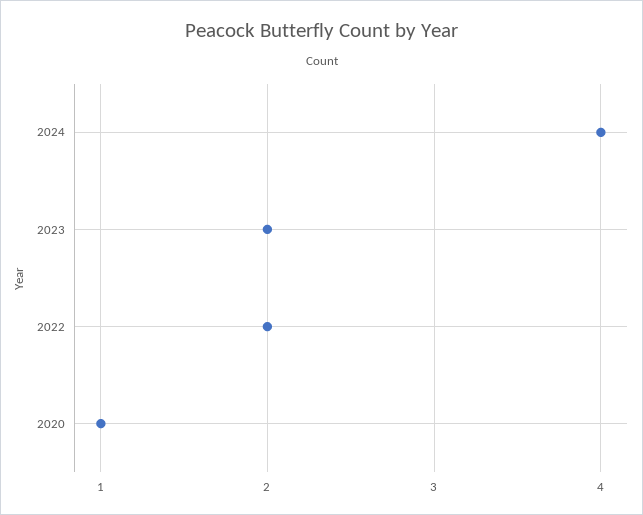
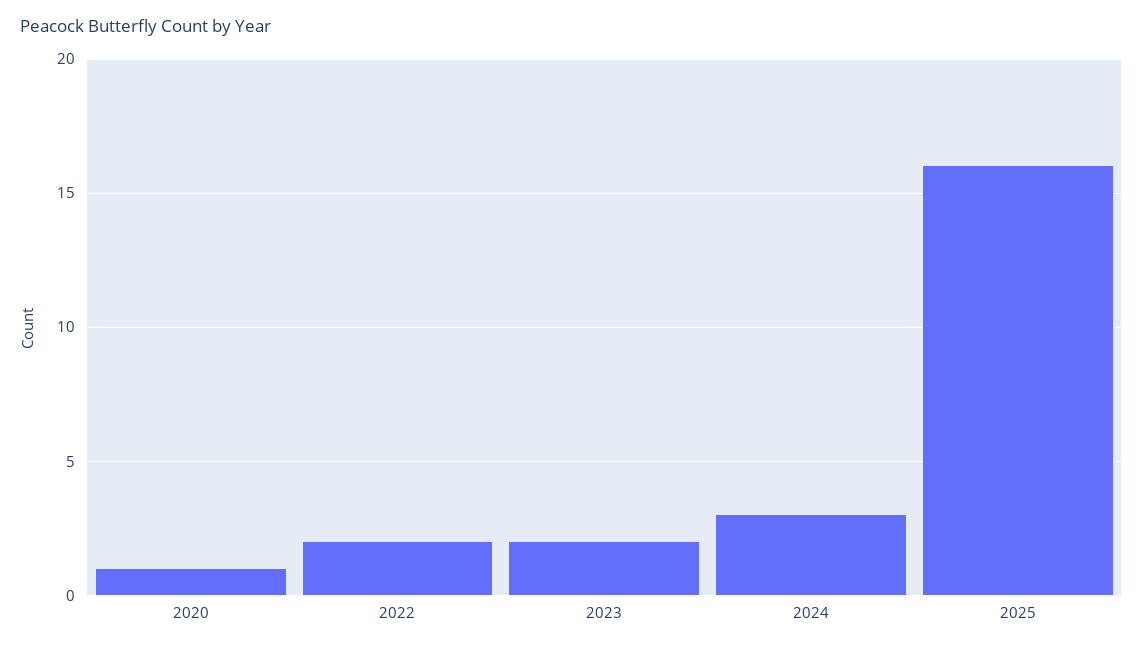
2024: 4 -> 3
2025: none -> 16

